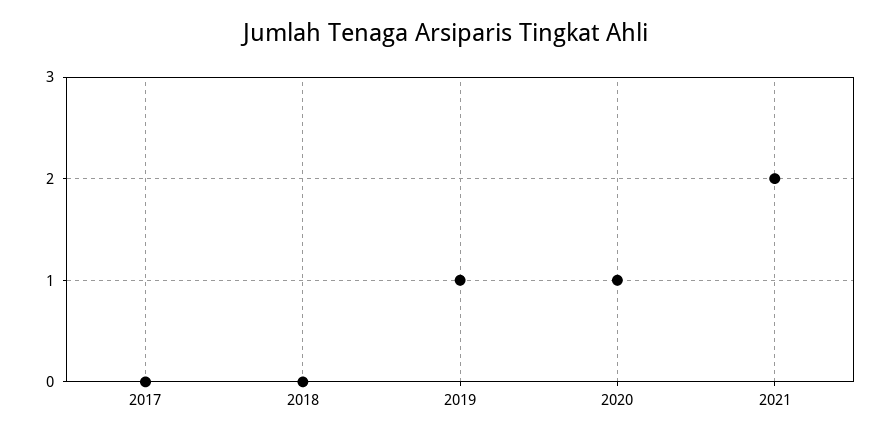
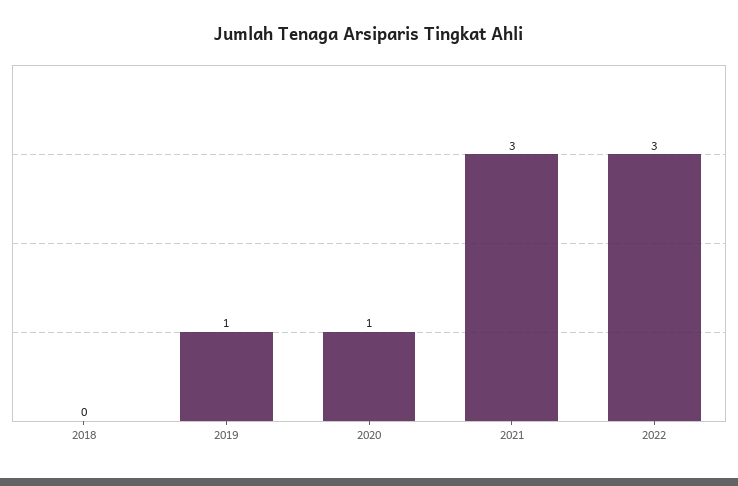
2017: 0 -> none
2021: 2 -> 3
2022: none -> 3

